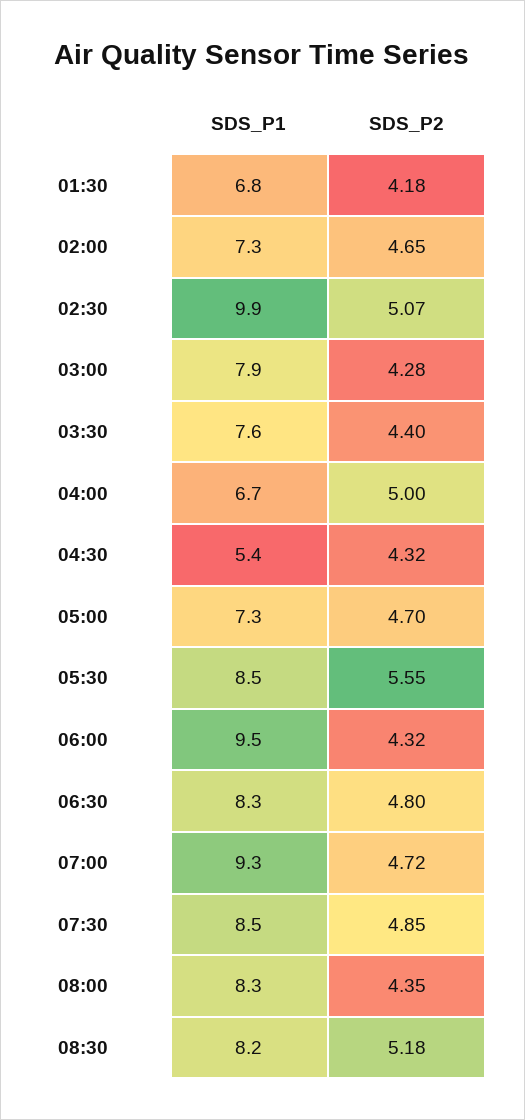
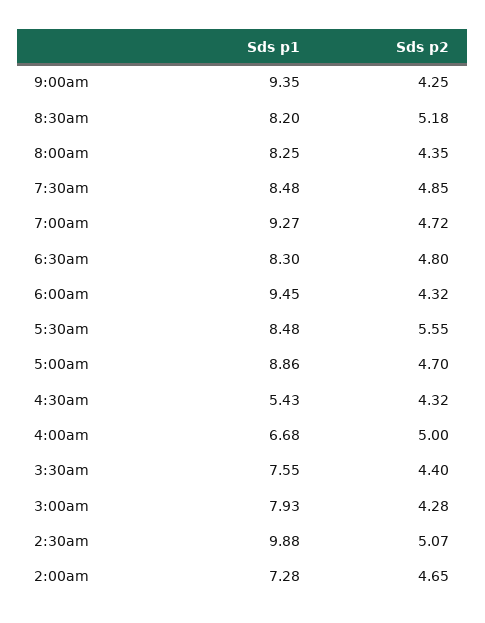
SDS_P1, 01:30: 6.8 -> none
SDS_P2, 01:30: 4.18 -> none
SDS_P1, 05:00: 7.3 -> 8.86
SDS_P1, 9:00am: none -> 9.35
SDS_P2, 9:00am: none -> 4.25

